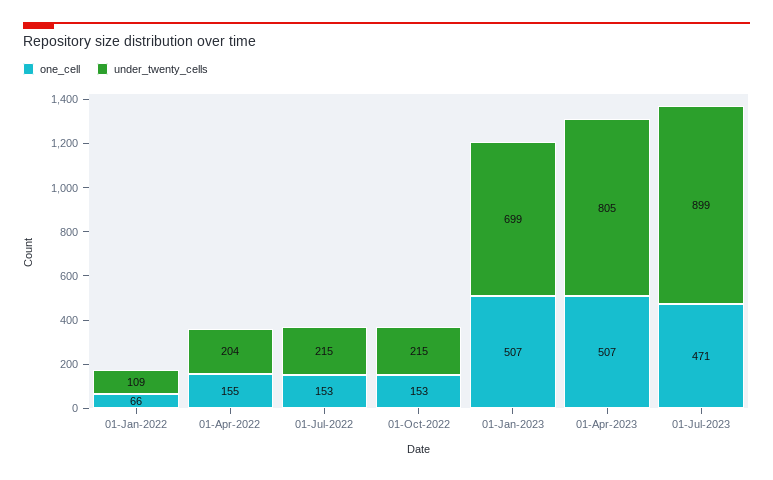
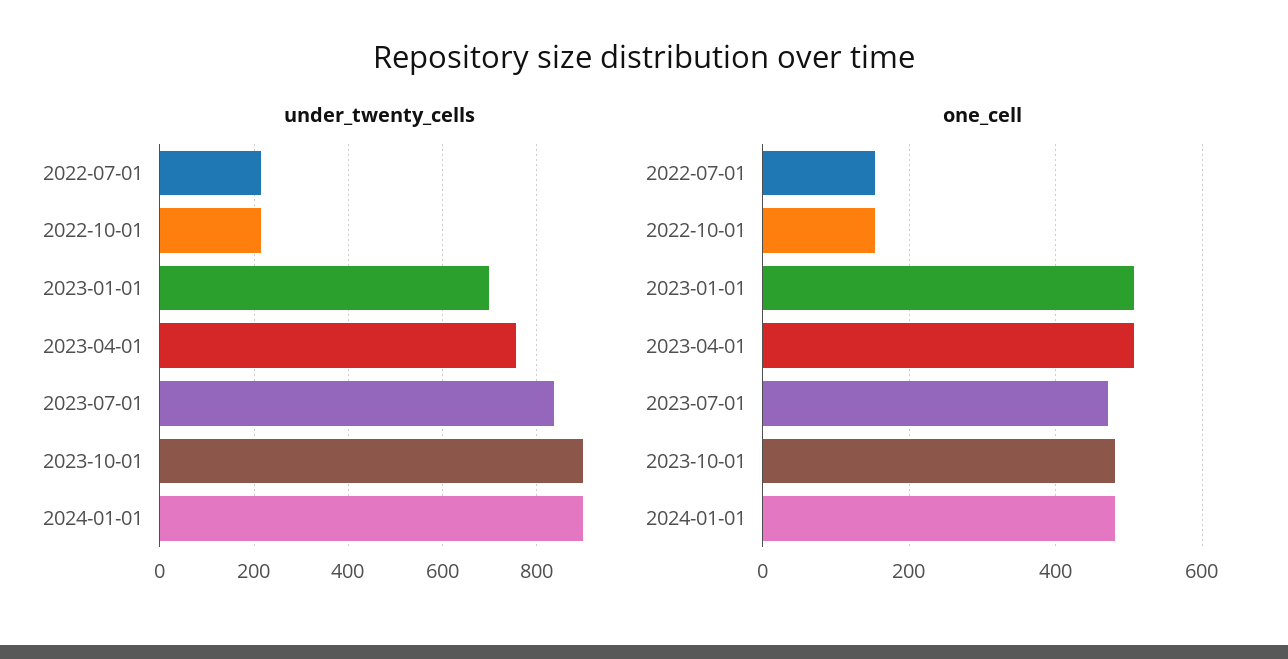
one_cell, 01-Jan-2022: 66 -> none
under_twenty_cells, 01-Jan-2022: 109 -> none
one_cell, 01-Apr-2022: 155 -> none
under_twenty_cells, 01-Apr-2022: 204 -> none
under_twenty_cells, 01-Apr-2023: 805 -> 760
under_twenty_cells, 01-Jul-2023: 899 -> 840
under_twenty_cells, 2023-10-01: none -> 900
under_twenty_cells, 2024-01-01: none -> 900
one_cell, 2023-10-01: none -> 480
one_cell, 2024-01-01: none -> 480

